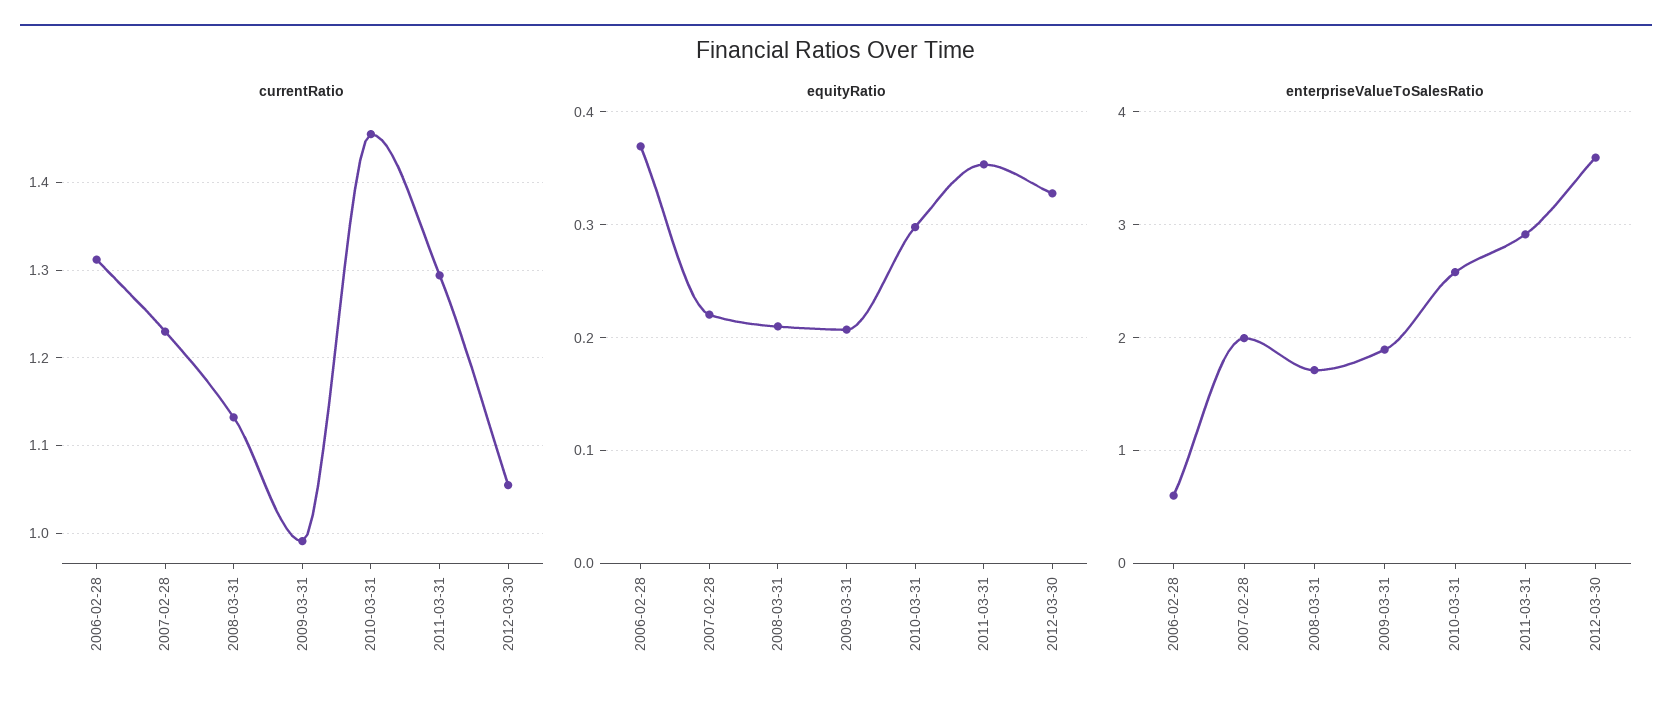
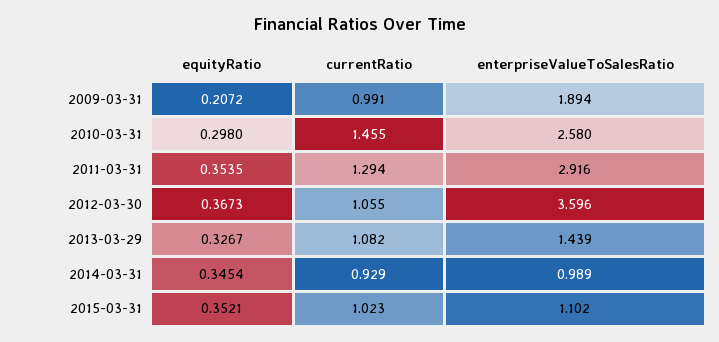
currentRatio, 2006-02-28: 1.31 -> none
currentRatio, 2007-02-28: 1.23 -> none
currentRatio, 2008-03-31: 1.13 -> none
equityRatio, 2006-02-28: 0.37 -> none
equityRatio, 2007-02-28: 0.22 -> none
equityRatio, 2008-03-31: 0.21 -> none
equityRatio, 2012-03-30: 0.33 -> 0.3673
enterpriseValueToSalesRatio, 2006-02-28: 0.6 -> none
enterpriseValueToSalesRatio, 2007-02-28: 2 -> none
enterpriseValueToSalesRatio, 2008-03-31: 1.7 -> none
equityRatio, 2013-03-29: none -> 0.3267
currentRatio, 2013-03-29: none -> 1.082
enterpriseValueToSalesRatio, 2013-03-29: none -> 1.439
equityRatio, 2014-03-31: none -> 0.3454
currentRatio, 2014-03-31: none -> 0.929
enterpriseValueToSalesRatio, 2014-03-31: none -> 0.989
equityRatio, 2015-03-31: none -> 0.3521
currentRatio, 2015-03-31: none -> 1.023
enterpriseValueToSalesRatio, 2015-03-31: none -> 1.102

